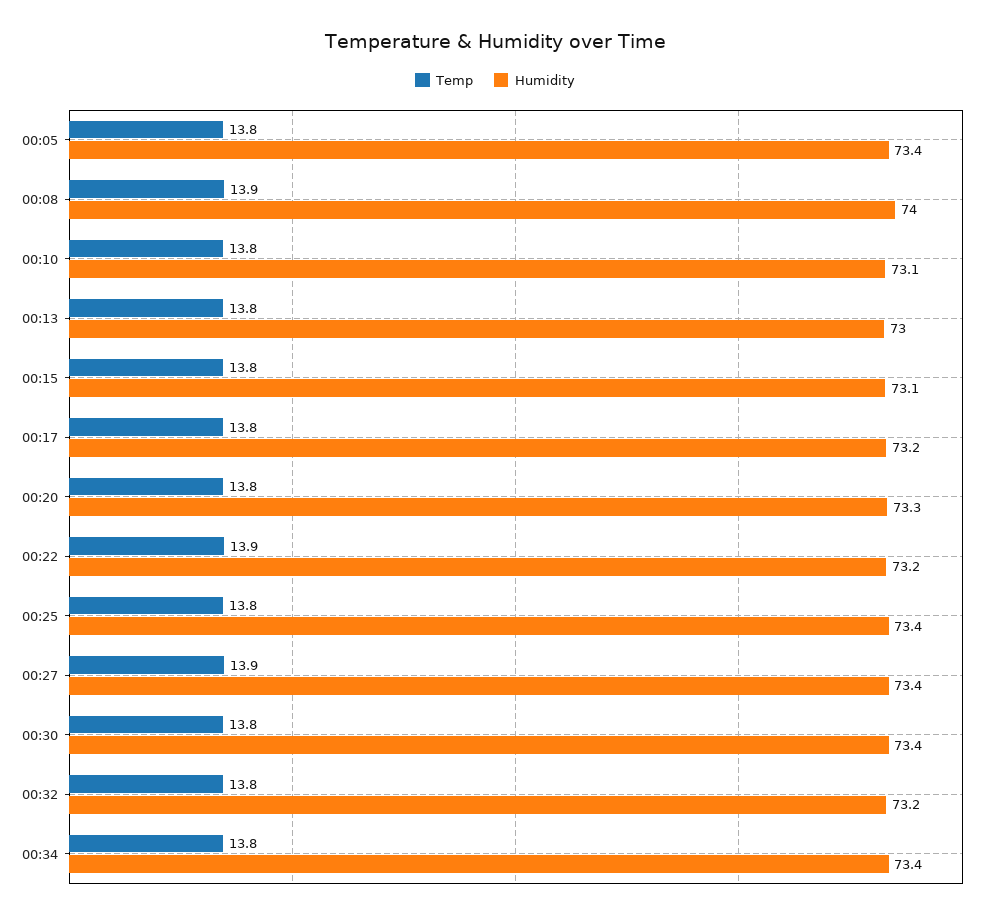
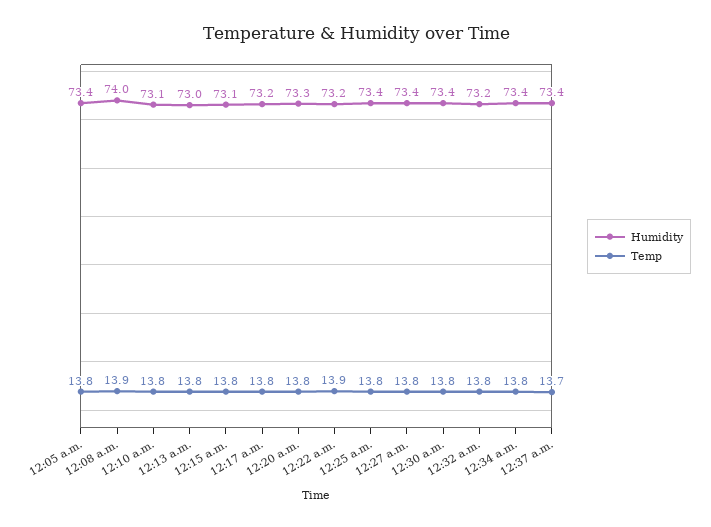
Temp, 00:27: 13.9 -> 13.8
Humidity, 12:37 a.m.: none -> 73.4
Temp, 12:37 a.m.: none -> 13.7

